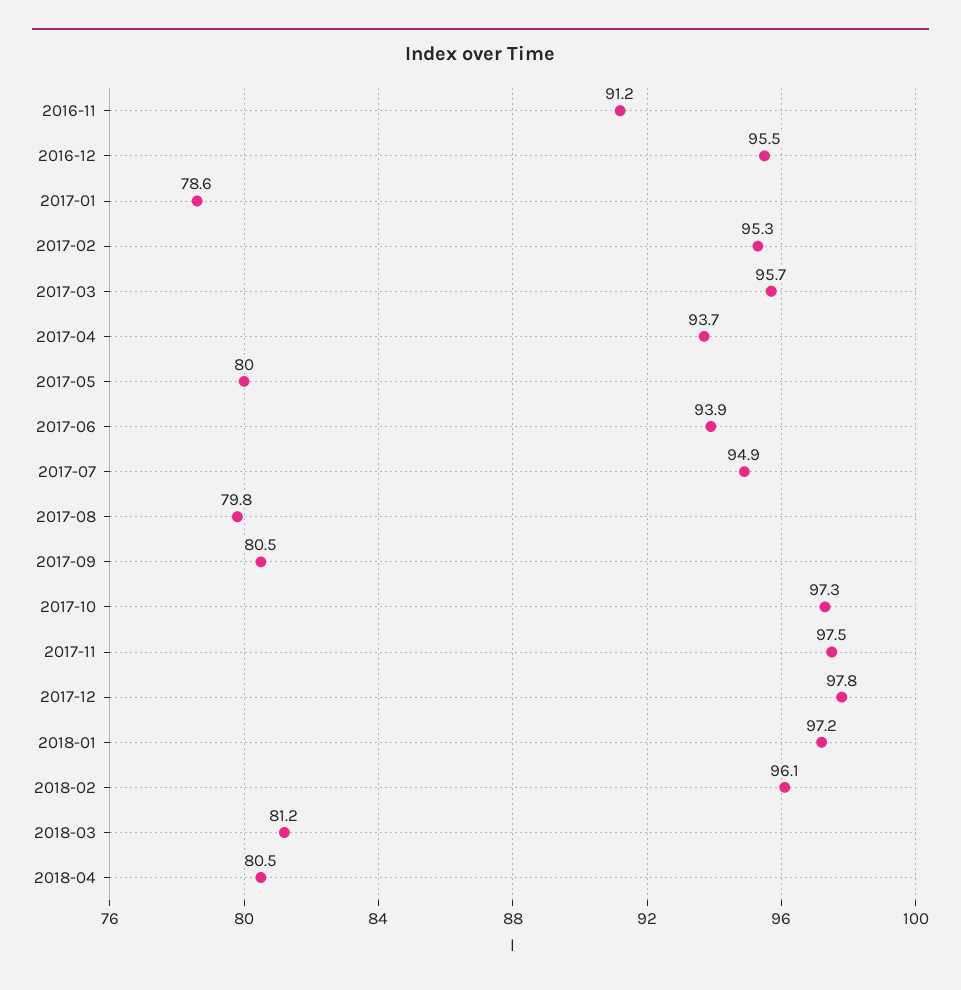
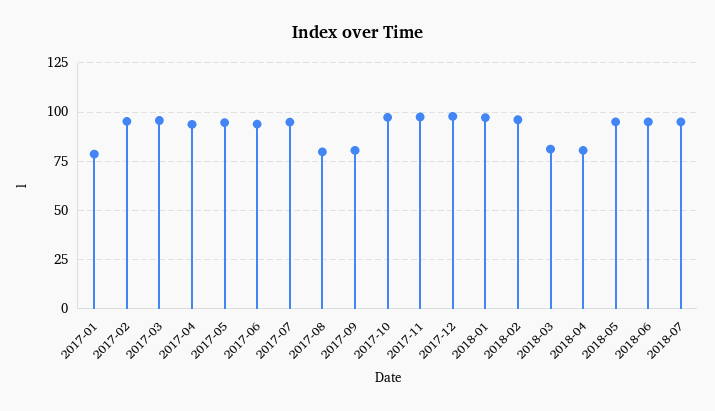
2016-11: 91.2 -> none
2016-12: 95.5 -> none
2017-05: 80 -> 95
2018-05: none -> 95
2018-06: none -> 95
2018-07: none -> 95

